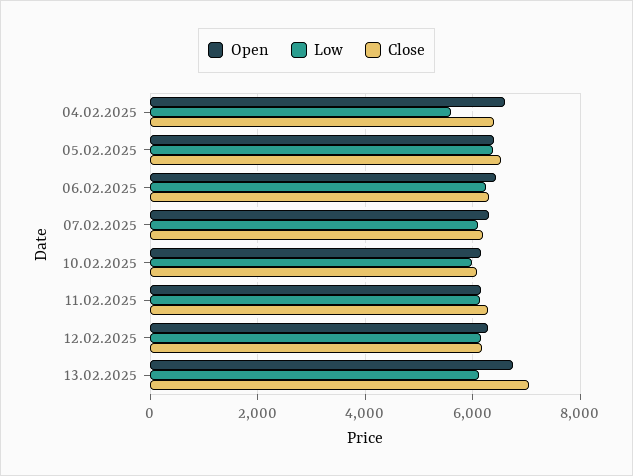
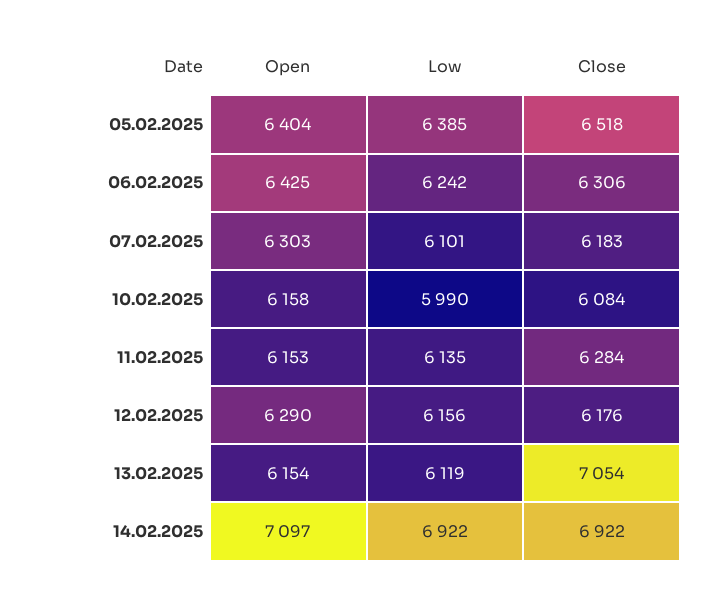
Open, 04.02.2025: 6600 -> none
Low, 04.02.2025: 5600 -> none
Close, 04.02.2025: 6400 -> none
Open, 13.02.2025: 6800 -> 6154
Open, 14.02.2025: none -> 7097
Low, 14.02.2025: none -> 6922
Close, 14.02.2025: none -> 6922

